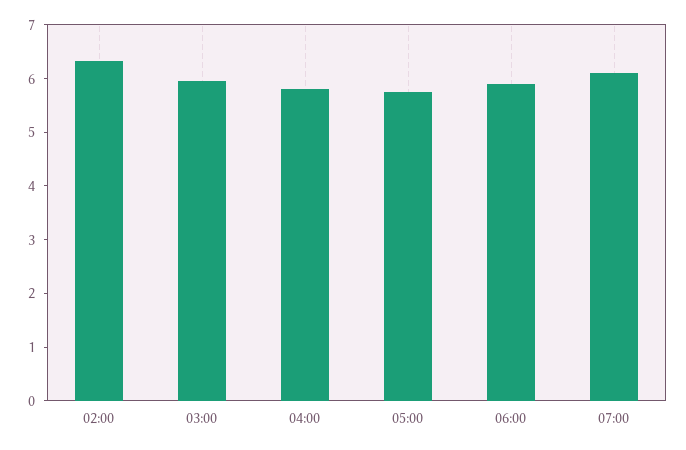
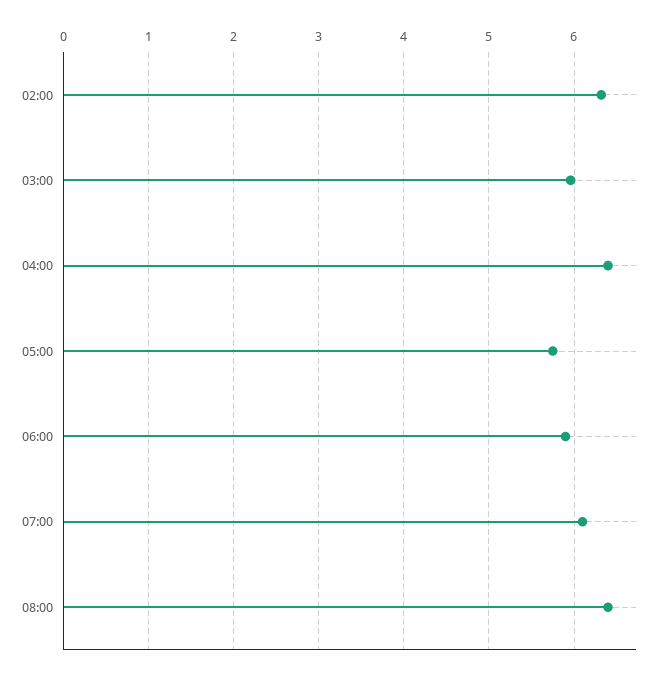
04:00: 5.8 -> 6.4
08:00: none -> 6.4

